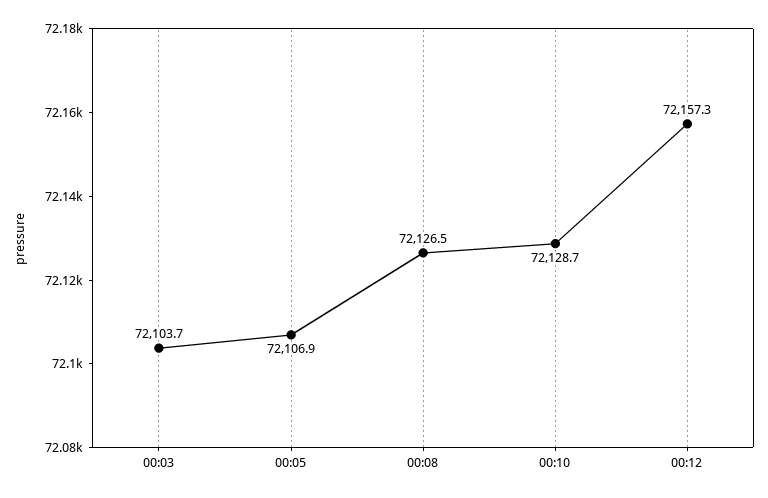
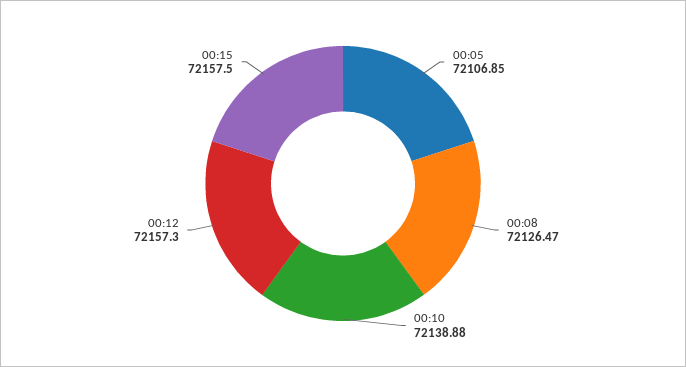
00:03: 72103.7 -> none
00:10: 72128.7 -> 72138.88
00:15: none -> 72157.5

